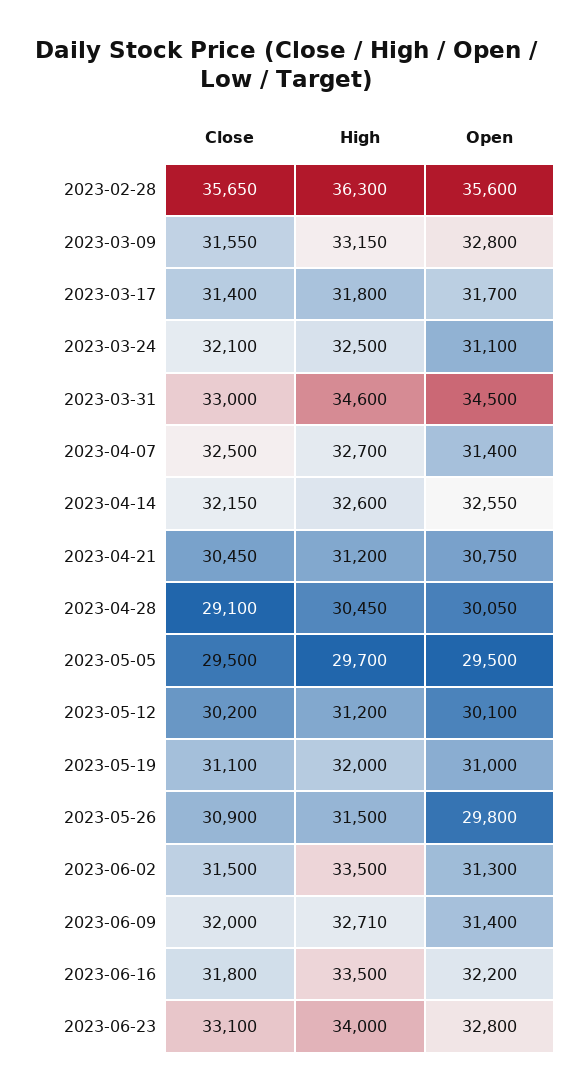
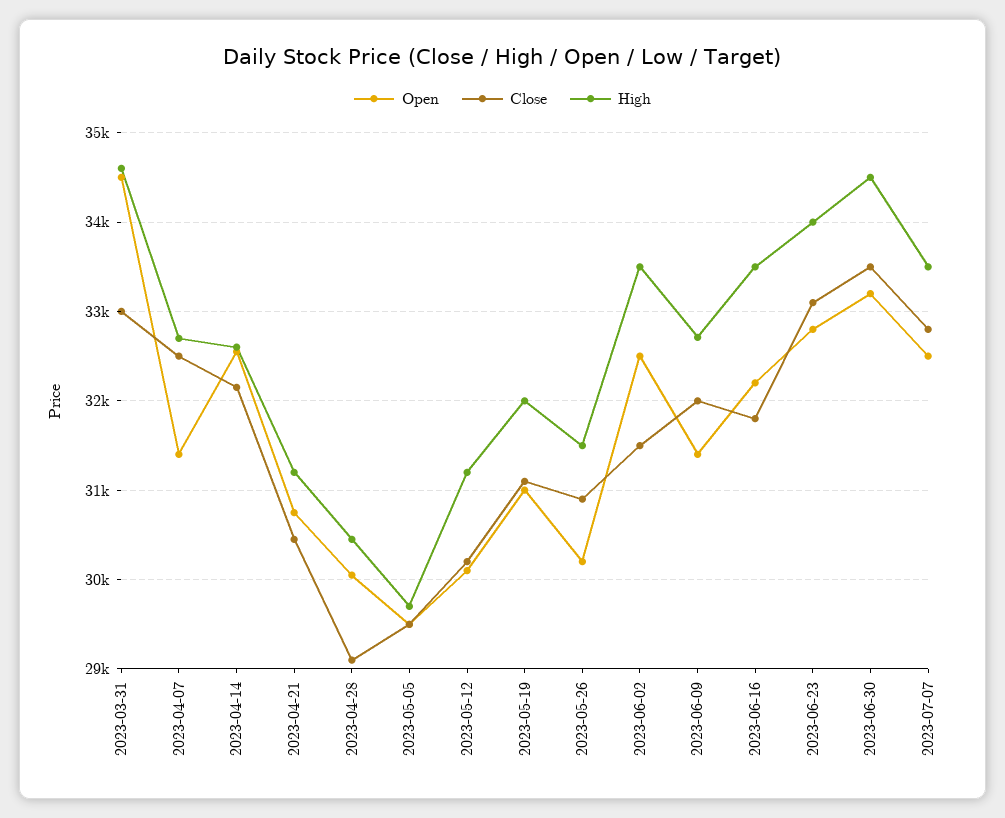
Close, 2023-02-28: 35650 -> none
High, 2023-02-28: 36300 -> none
Open, 2023-02-28: 35600 -> none
Close, 2023-03-09: 31550 -> none
High, 2023-03-09: 33150 -> none
Open, 2023-03-09: 32800 -> none
Close, 2023-03-17: 31400 -> none
High, 2023-03-17: 31800 -> none
Open, 2023-03-17: 31700 -> none
Close, 2023-03-24: 32100 -> none
High, 2023-03-24: 32500 -> none
Open, 2023-03-24: 31100 -> none
Open, 2023-05-26: 29800 -> 30200
Open, 2023-06-02: 31300 -> 32500
Open, 2023-06-30: none -> 33200
Close, 2023-06-30: none -> 33500
High, 2023-06-30: none -> 34500
Open, 2023-07-07: none -> 32500
Close, 2023-07-07: none -> 32800
High, 2023-07-07: none -> 33500

